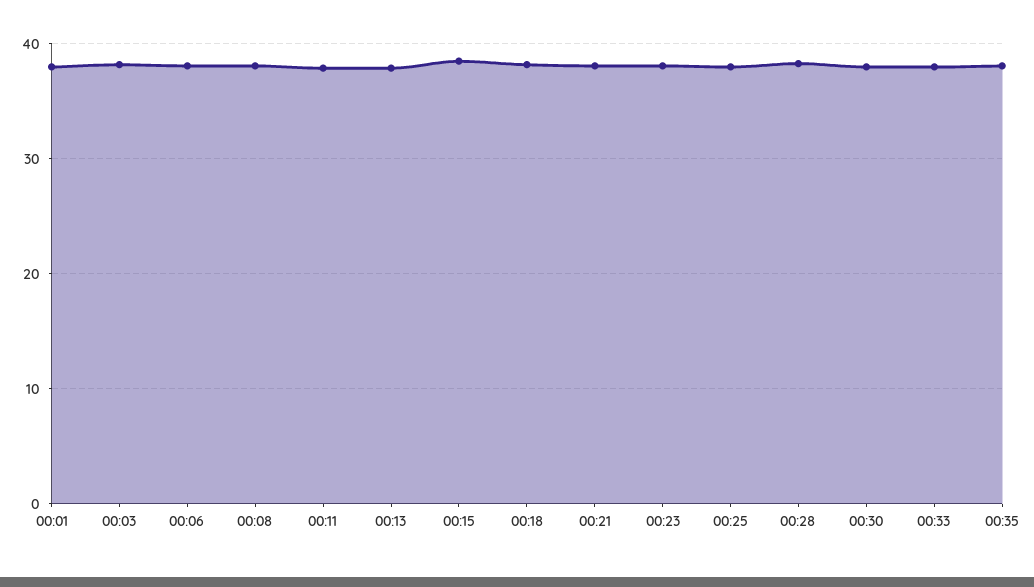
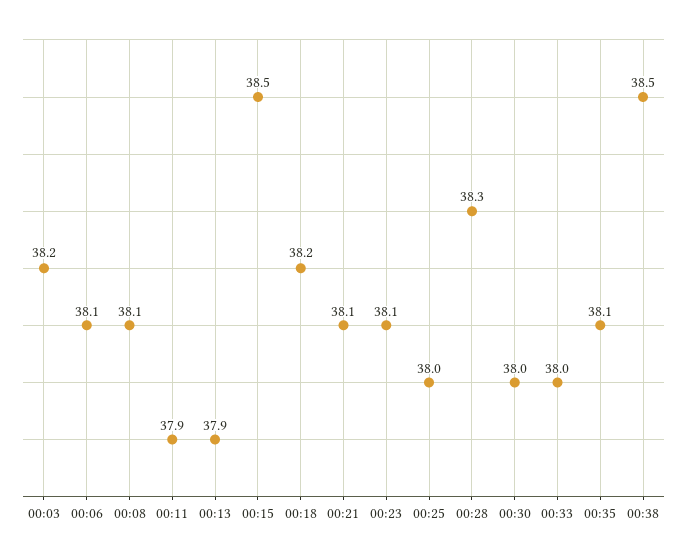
00:01: 38 -> none
00:38: none -> 38.5

